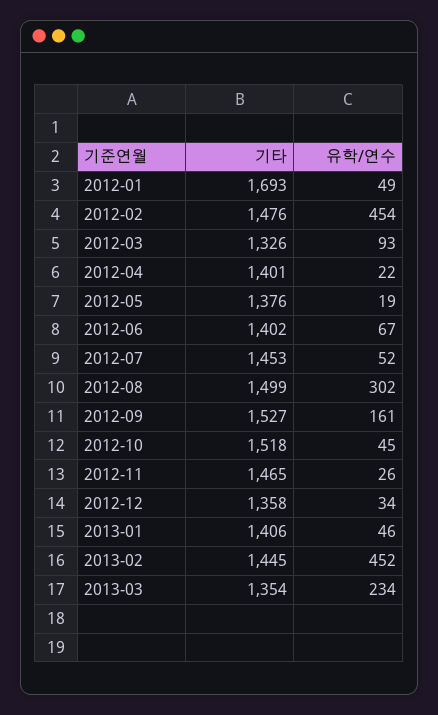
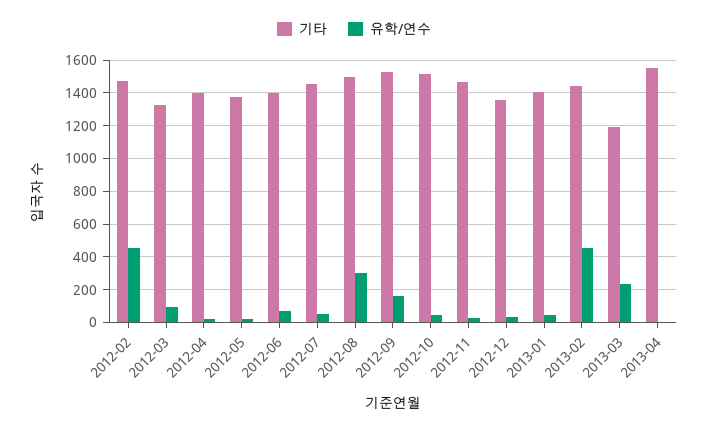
기타, 2012-01: 1693 -> none
유학/연수, 2012-01: 49 -> none
기타, 2013-03: 1354 -> 1200
기타, 2013-04: none -> 1550
유학/연수, 2013-04: none -> 0

